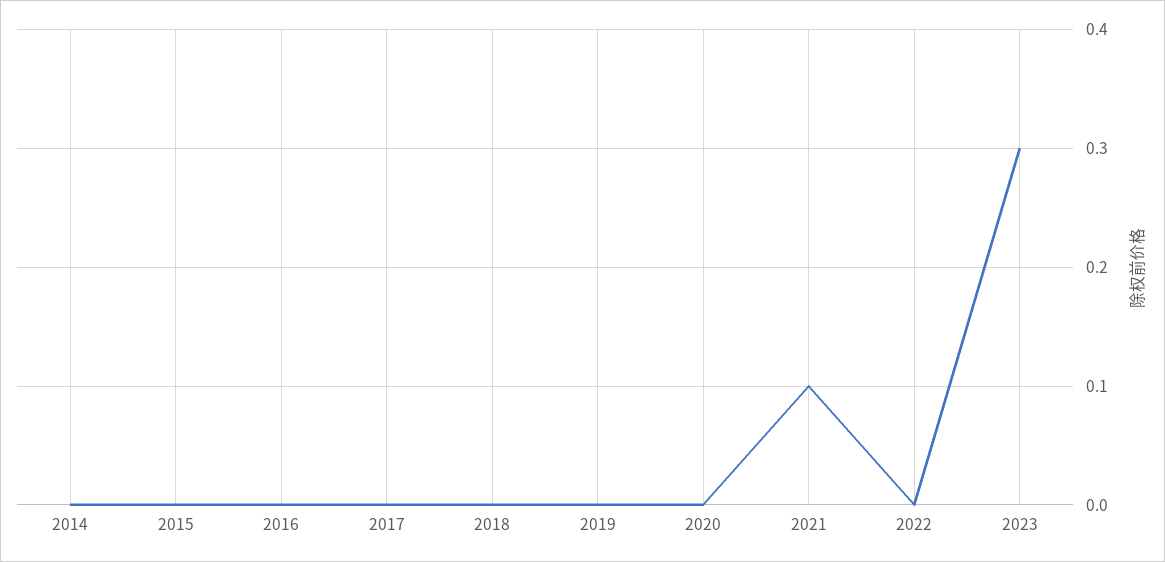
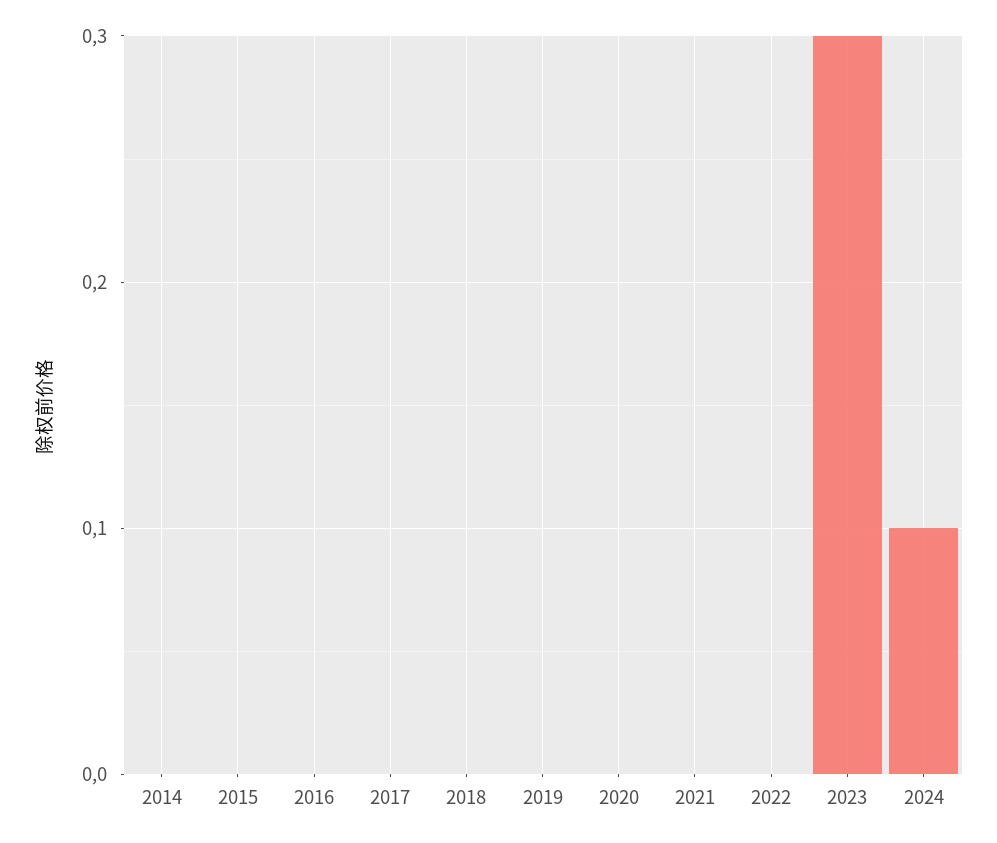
2021: 0.1 -> 0
2024: none -> 0.1

